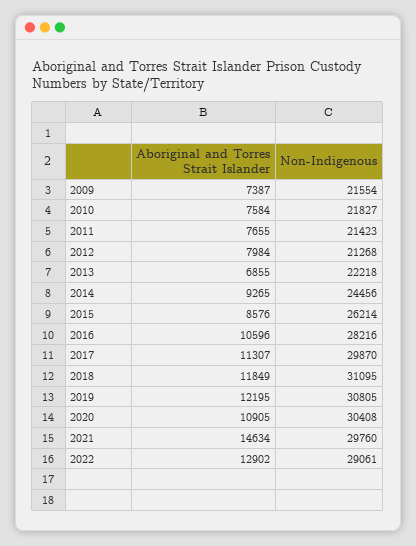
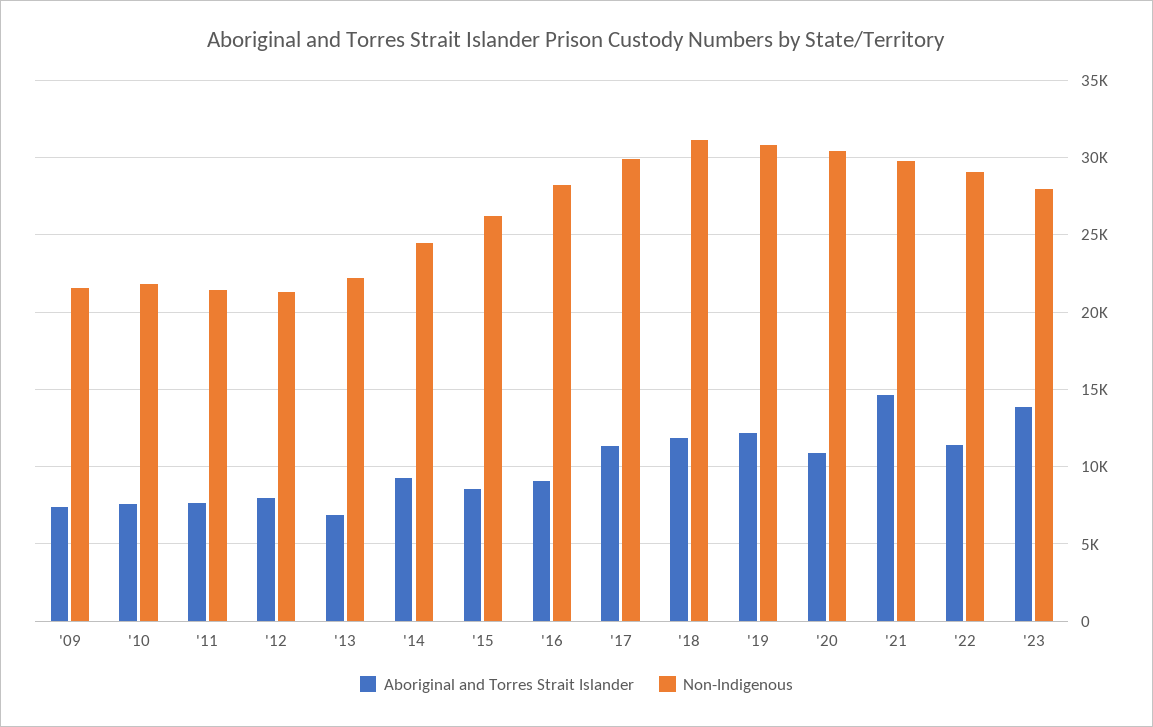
Aboriginal and Torres Strait Islander, 2016: 10596 -> 9000
Aboriginal and Torres Strait Islander, 2022: 12902 -> 11500
Aboriginal and Torres Strait Islander, '23: none -> 14000
Non-Indigenous, '23: none -> 28000

